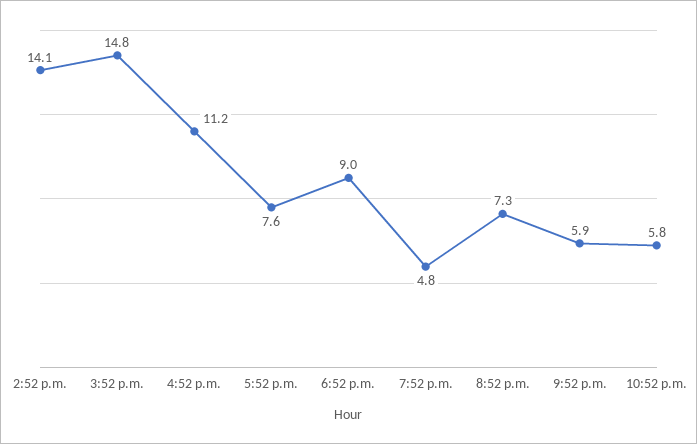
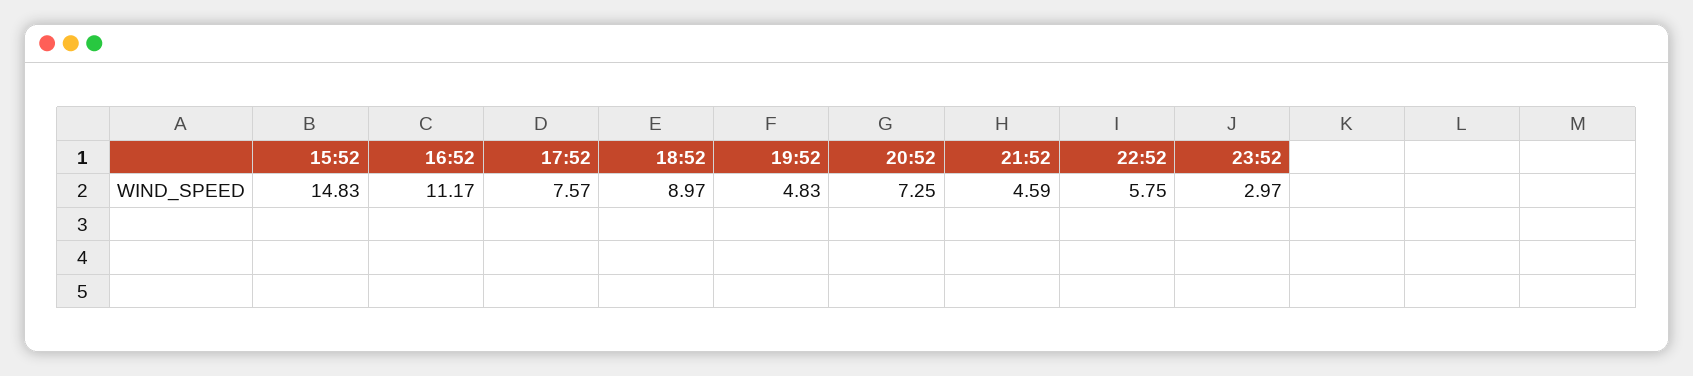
2:52 p.m.: 14.1 -> none
9:52 p.m.: 5.9 -> 4.59
23:52: none -> 2.97

